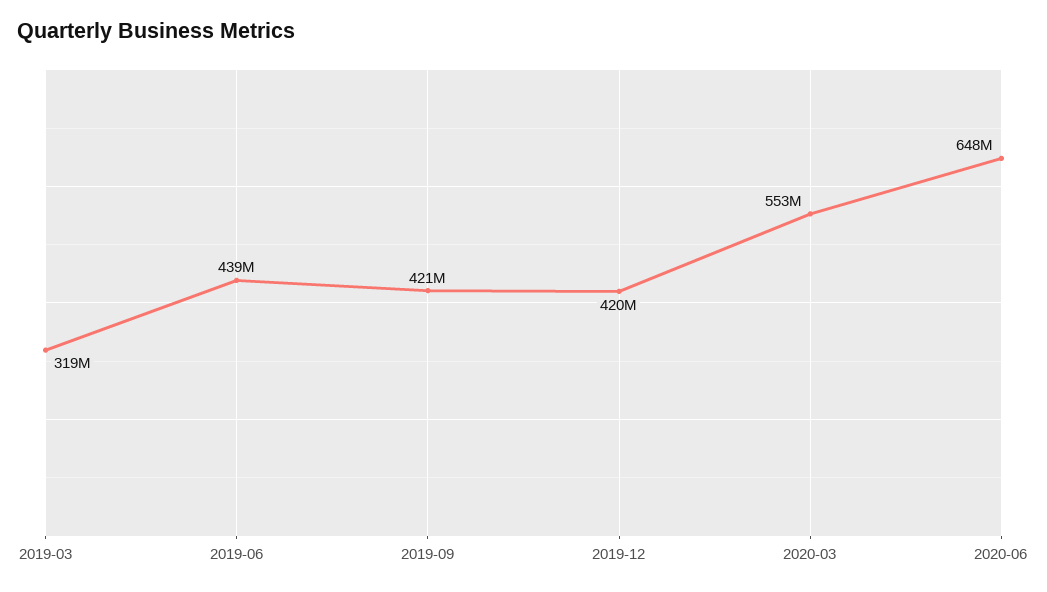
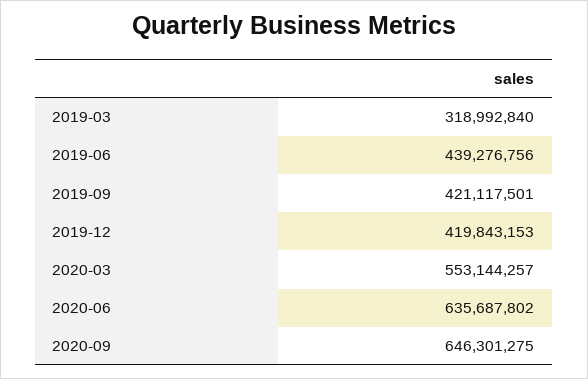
2020-06: 648000000 -> 635687802
2020-09: none -> 646301275

